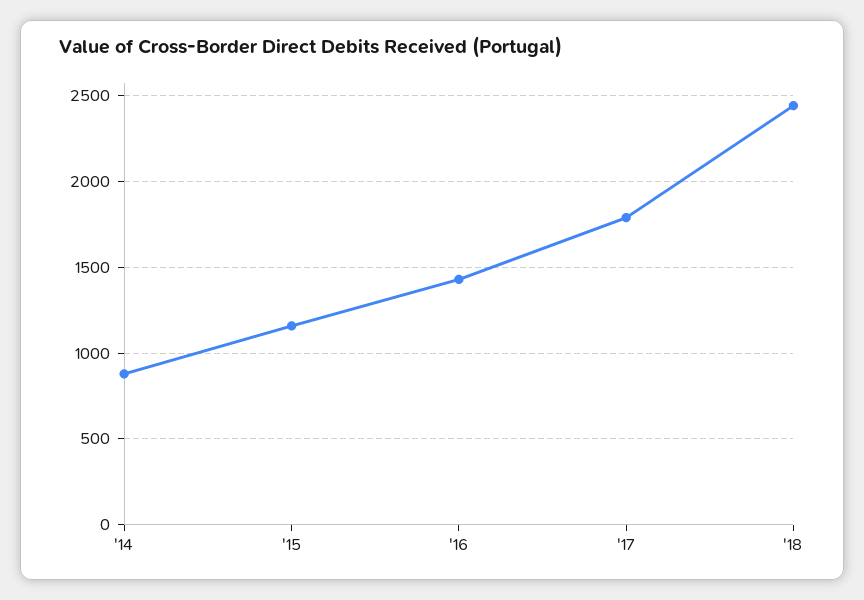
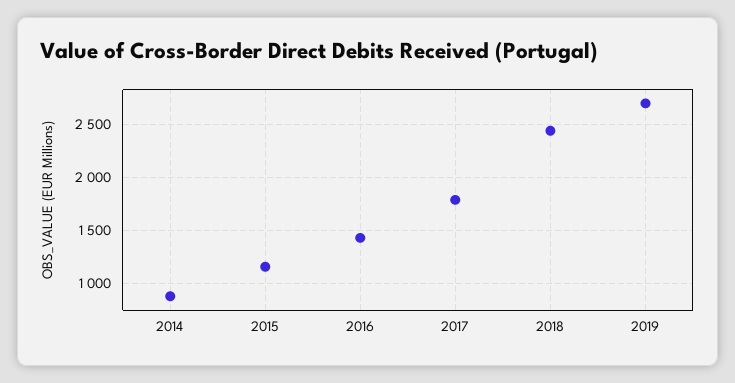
2019: none -> 2700

